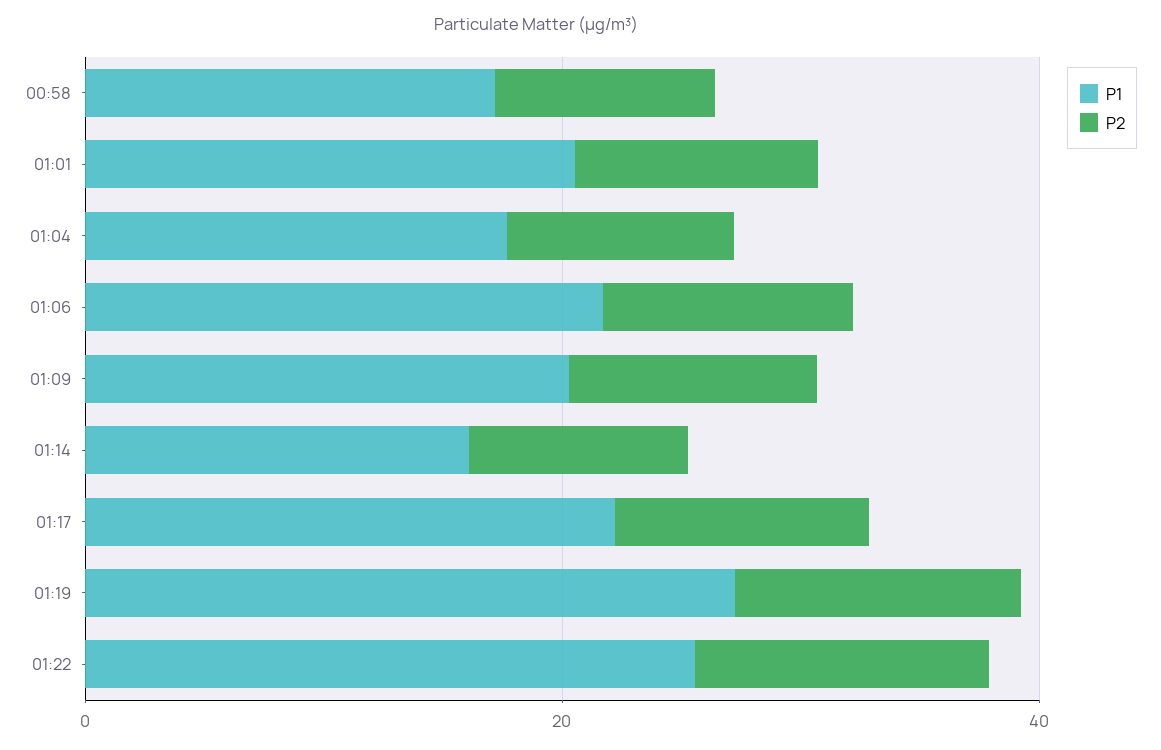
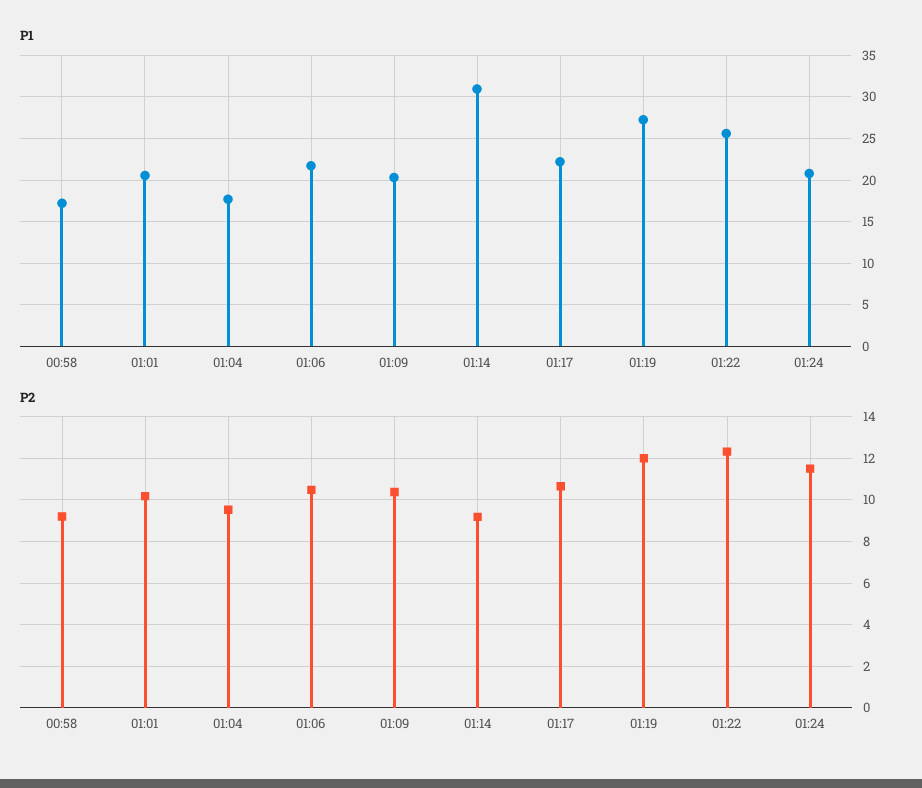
P1, 01:14: 15 -> 31
P1, 01:24: none -> 21
P2, 01:24: none -> 11.5

